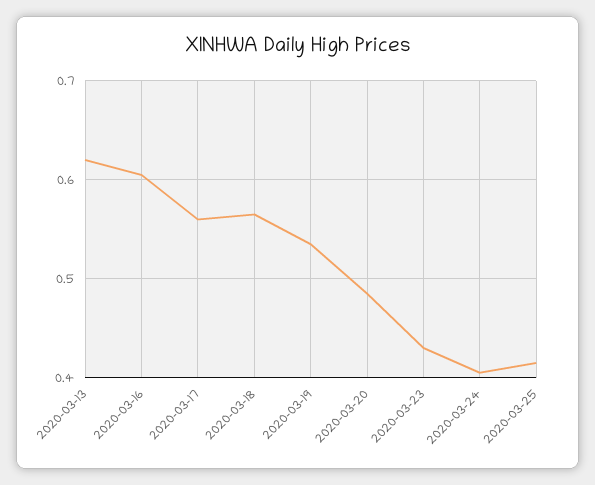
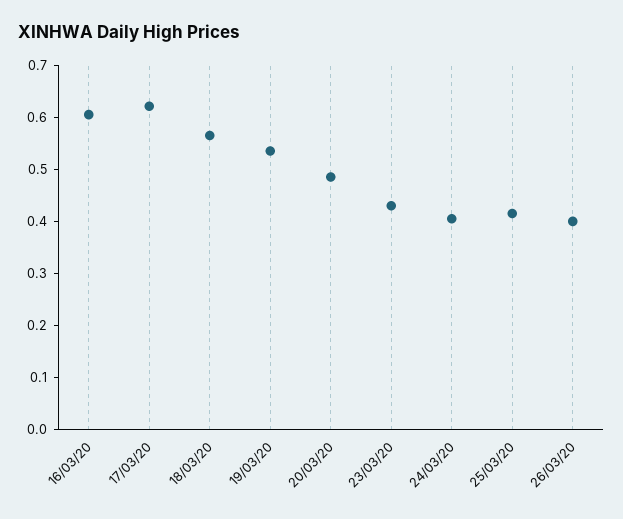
2020-03-13: 0.62 -> none
2020-03-17: 0.56 -> 0.62
26/03/20: none -> 0.4

